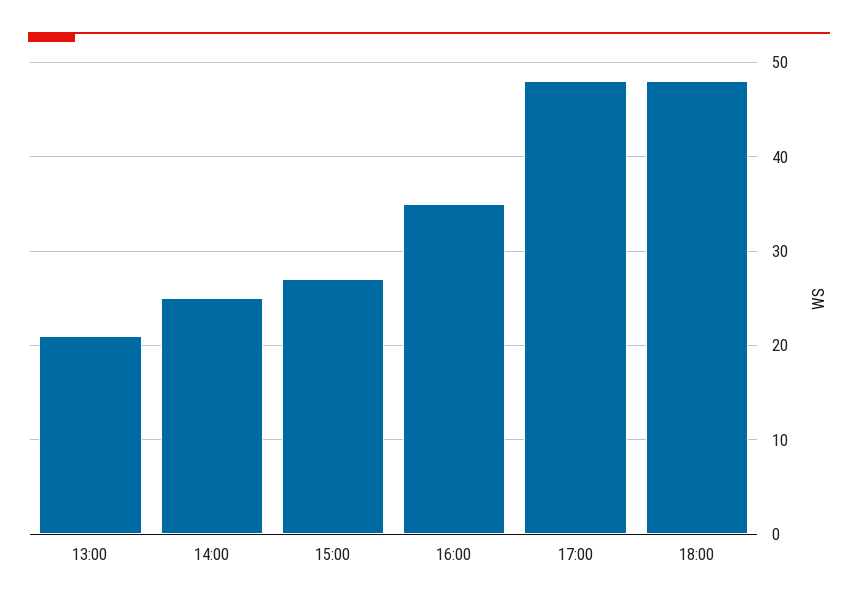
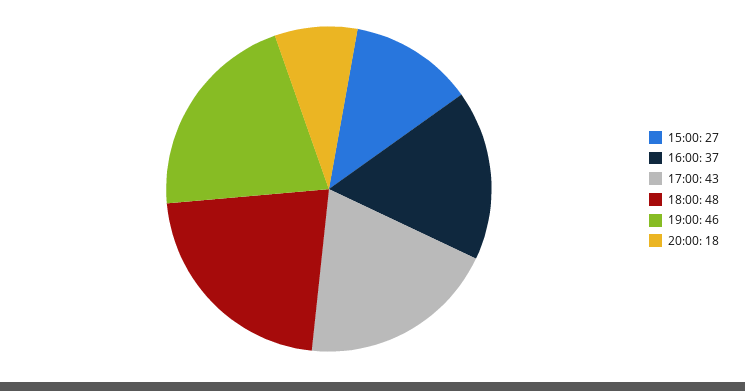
13:00: 21 -> none
14:00: 25 -> none
16:00: 35 -> 37
17:00: 48 -> 43
19:00: none -> 46
20:00: none -> 18

